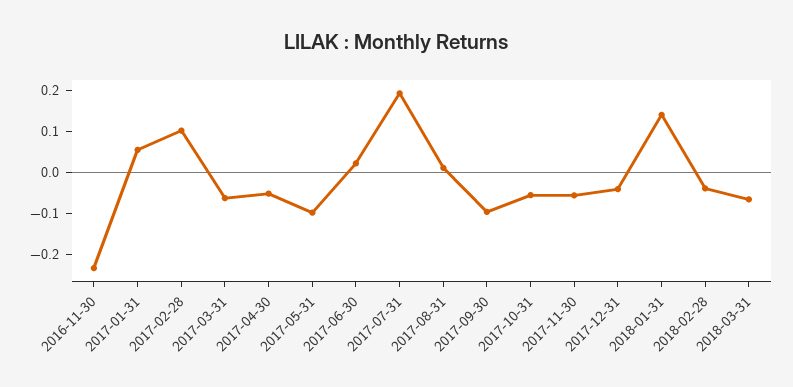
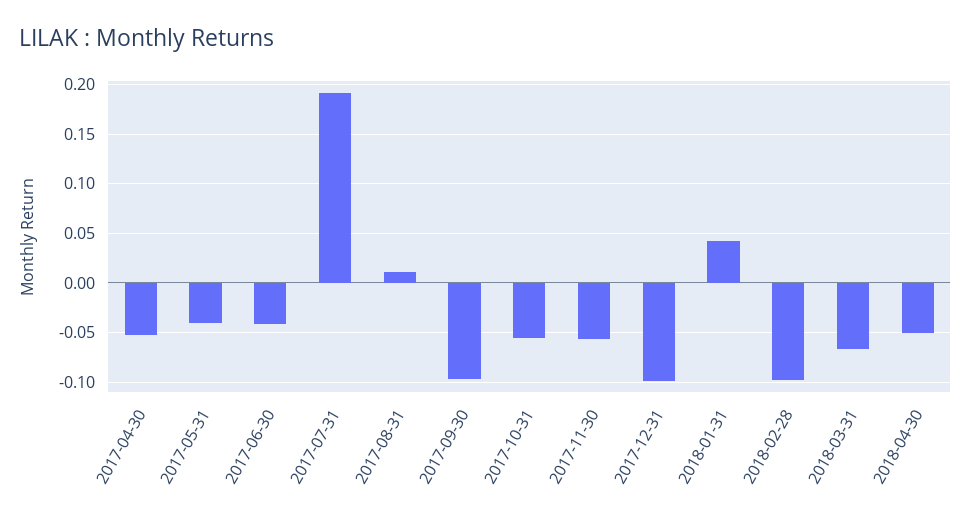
2016-11-30: -0.24 -> none
2017-01-31: 0.06 -> none
2017-02-28: 0.1 -> none
2017-03-31: -0.06 -> none
2017-05-31: -0.1 -> -0.04
2017-06-30: 0.02 -> -0.04
2017-12-31: -0.04 -> -0.1
2018-01-31: 0.14 -> 0.04
2018-02-28: -0.04 -> -0.1
2018-04-30: none -> -0.05

